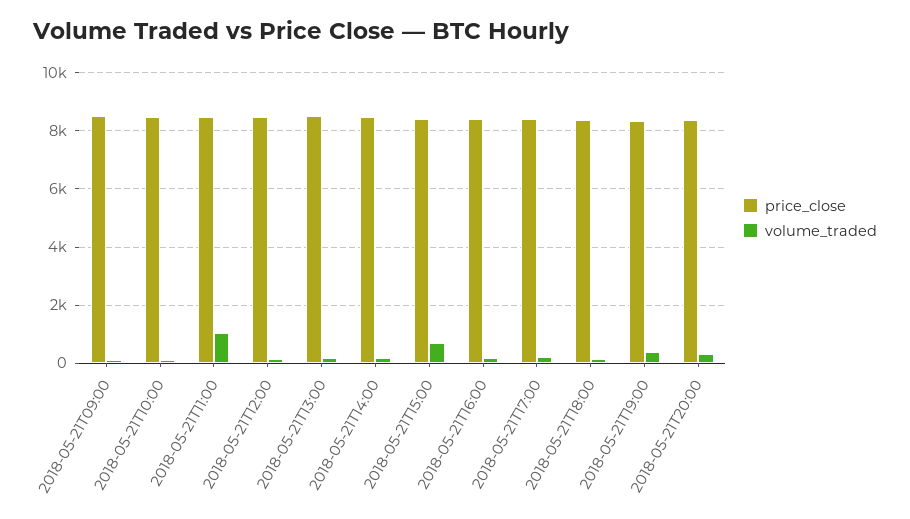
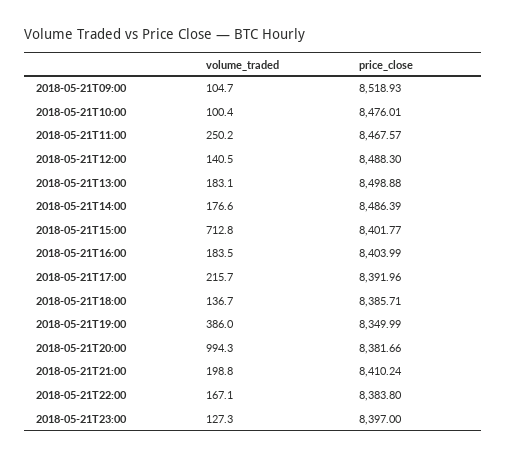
volume_traded, 2018-05-21T11:00: 1000 -> 250.2
volume_traded, 2018-05-21T20:00: 250 -> 994.3
volume_traded, 2018-05-21T21:00: none -> 198.8
price_close, 2018-05-21T21:00: none -> 8410.24
volume_traded, 2018-05-21T22:00: none -> 167.1
price_close, 2018-05-21T22:00: none -> 8383.8
volume_traded, 2018-05-21T23:00: none -> 127.3
price_close, 2018-05-21T23:00: none -> 8397

